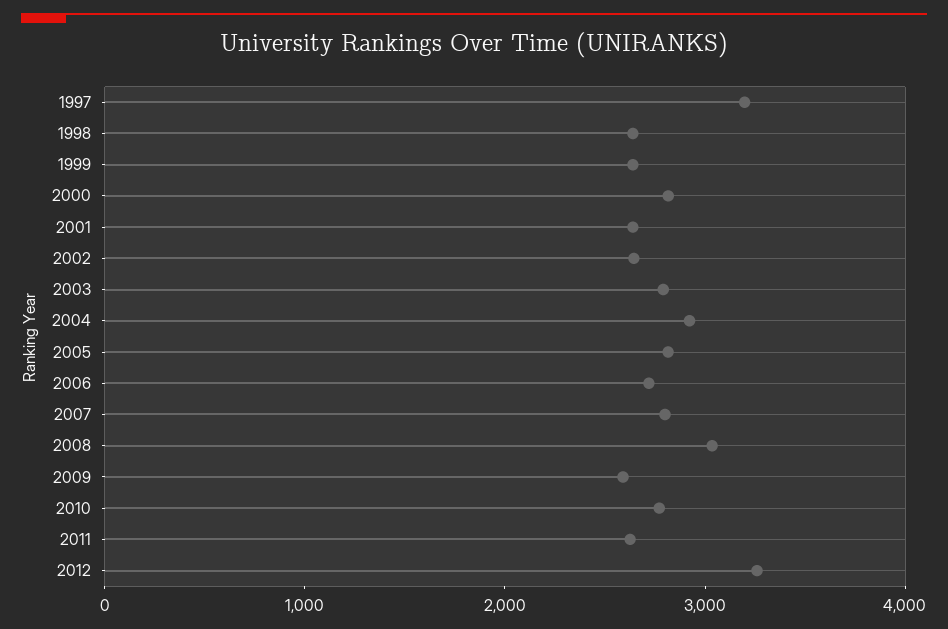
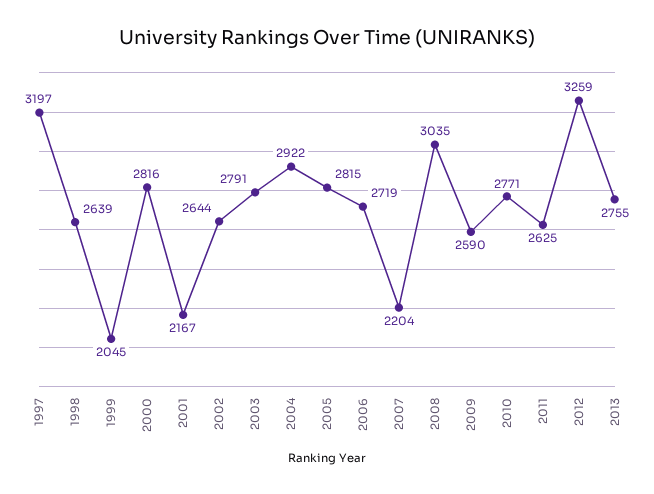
1999: 2600 -> 2045
2001: 2600 -> 2167
2007: 2800 -> 2204
2013: none -> 2755

